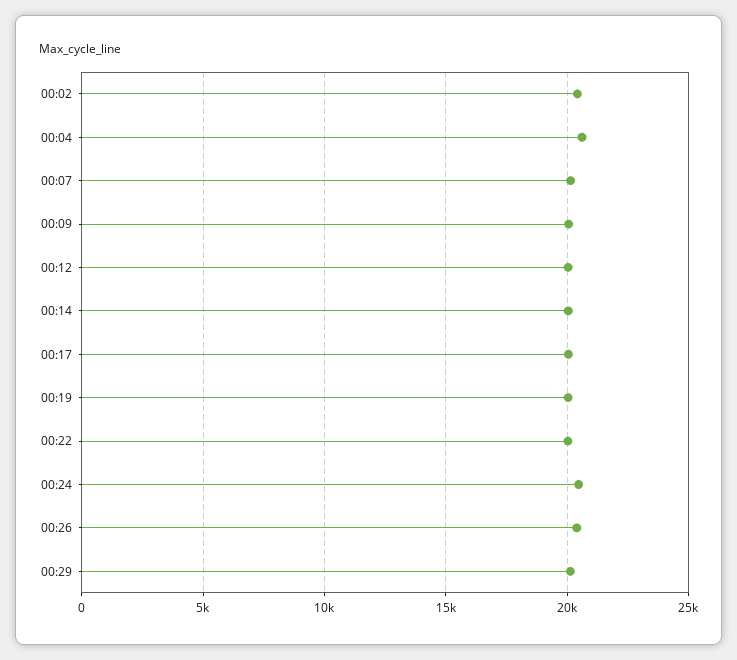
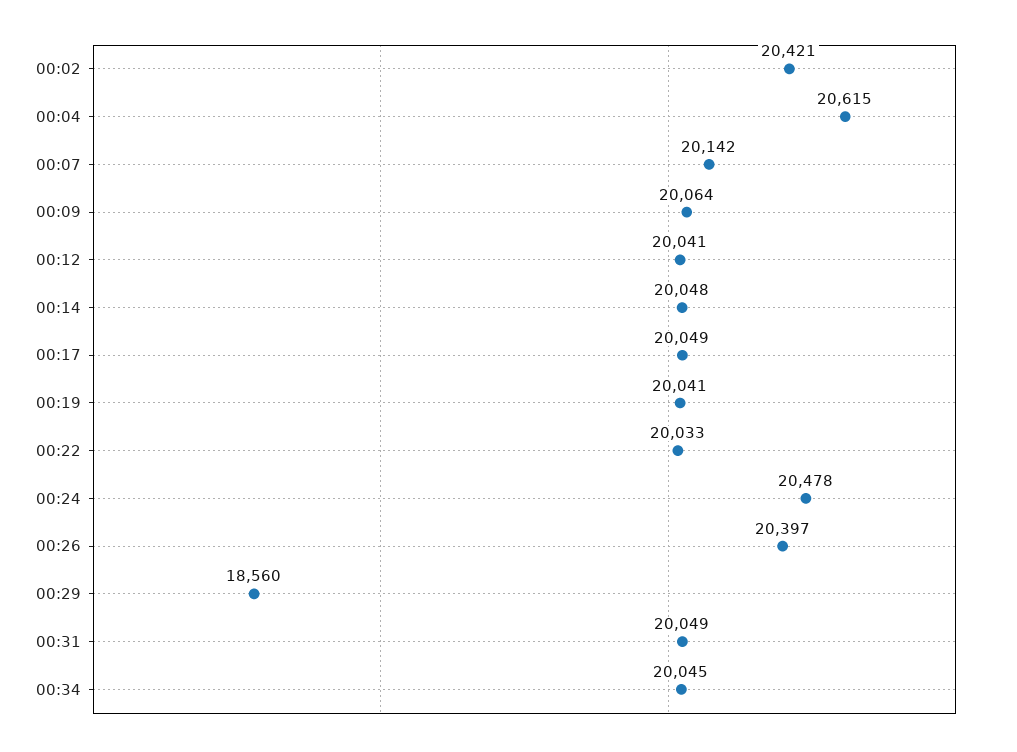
00:29: 20000 -> 18560
00:31: none -> 20049
00:34: none -> 20045

